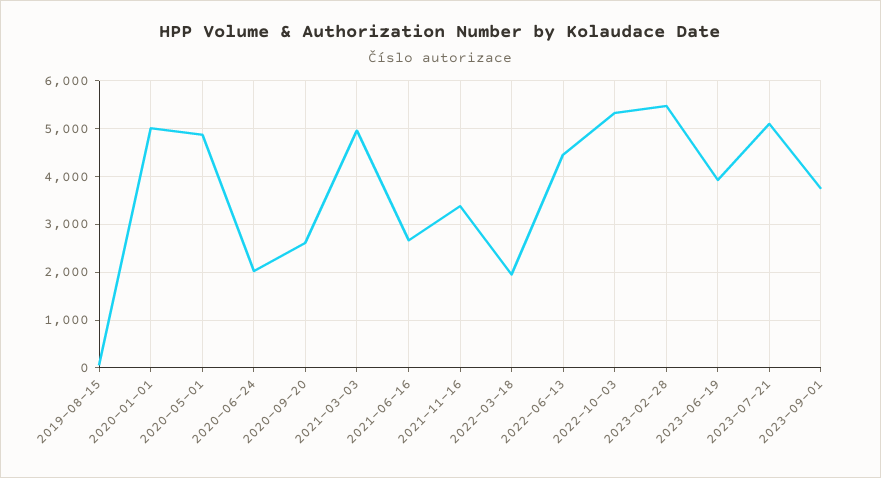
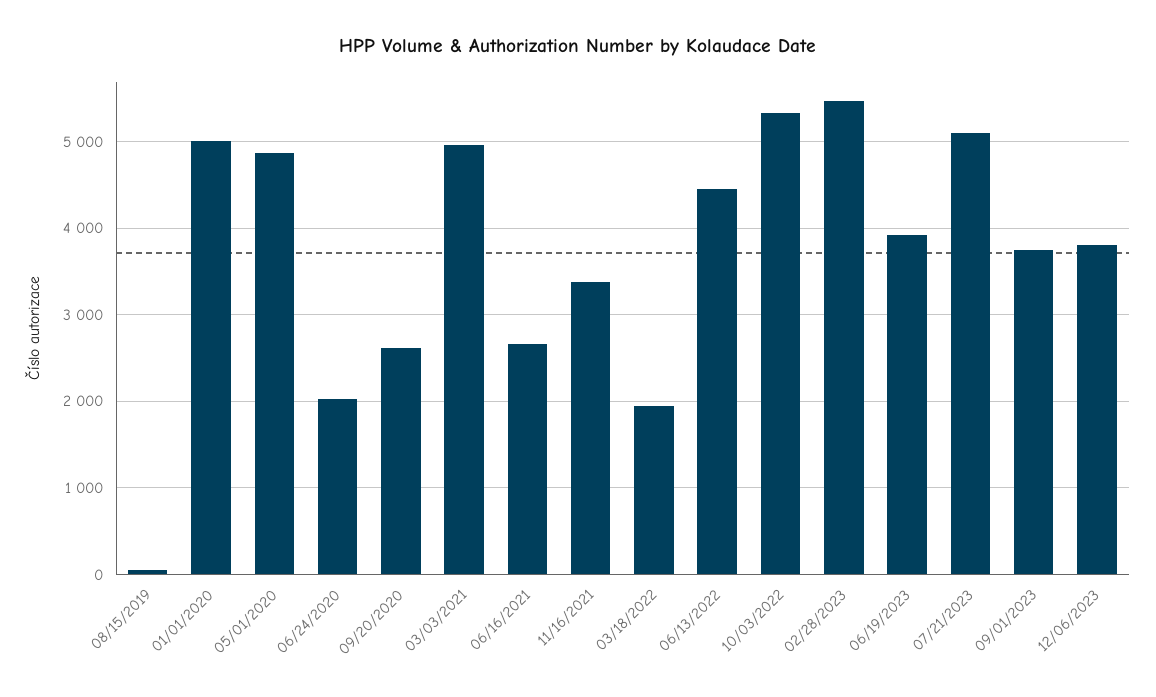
12/06/2023: none -> 3800

